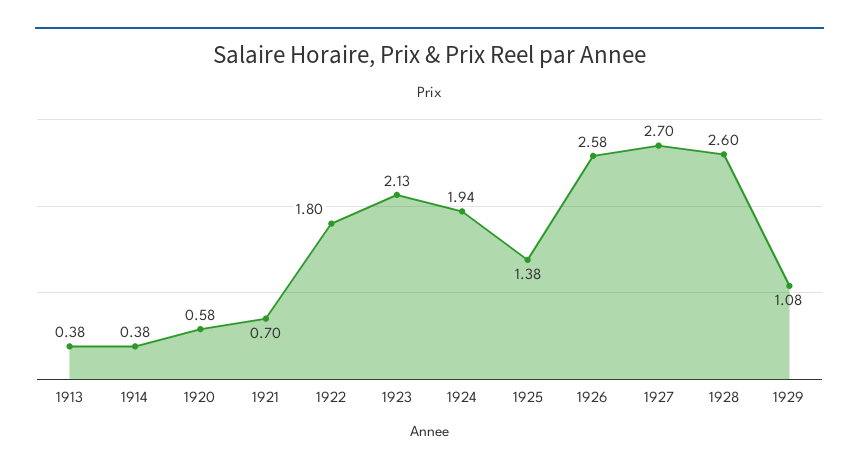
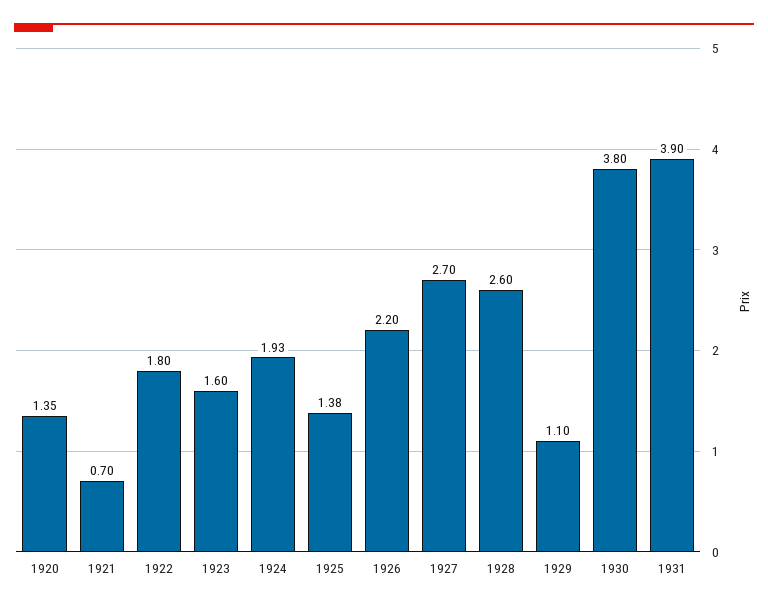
1913: 0.38 -> none
1914: 0.38 -> none
1920: 0.58 -> 1.35
1923: 2.13 -> 1.6
1924: 1.94 -> 1.93
1926: 2.58 -> 2.2
1929: 1.08 -> 1.1
1930: none -> 3.8
1931: none -> 3.9

